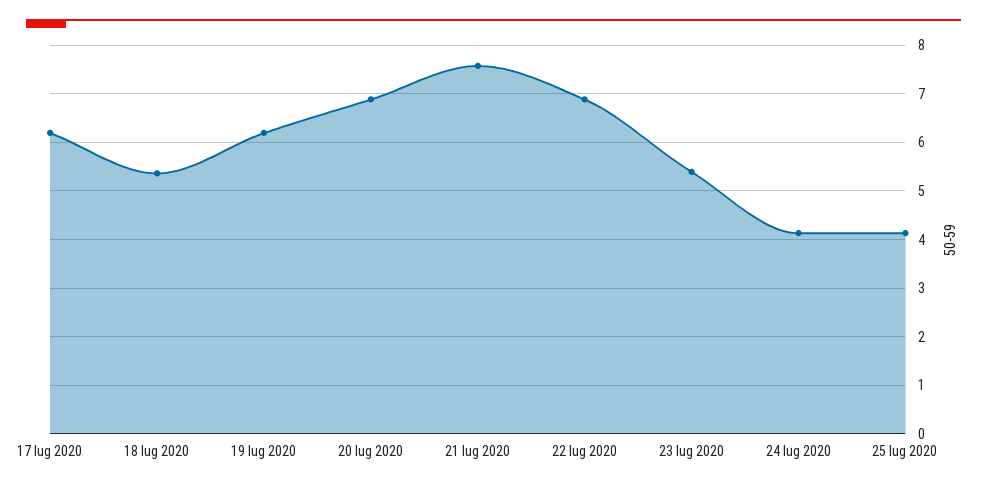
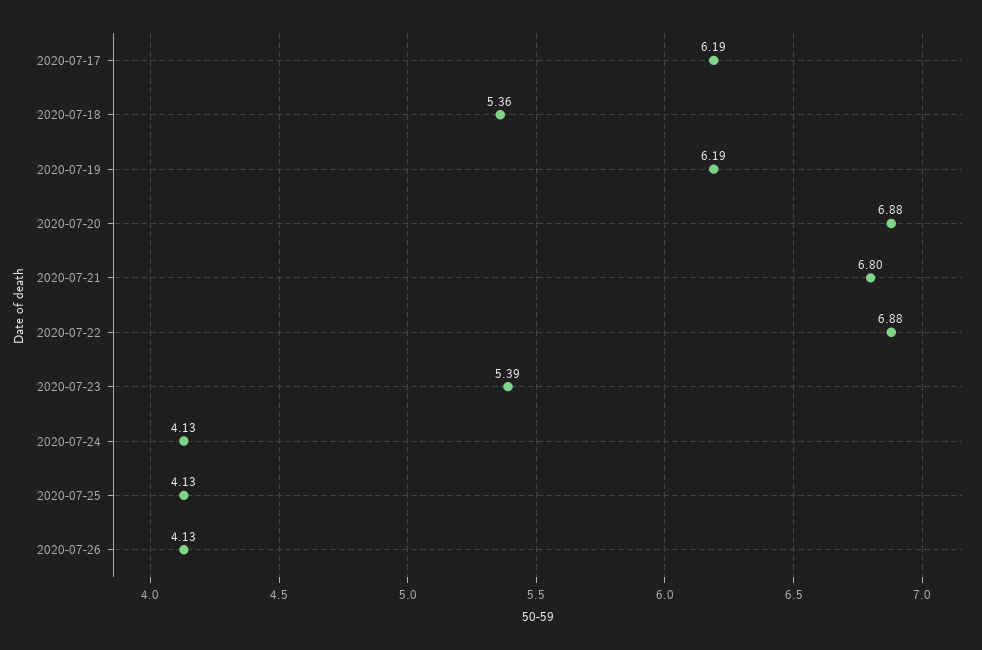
21 lug 2020: 7.6 -> 6.8
2020-07-26: none -> 4.13

